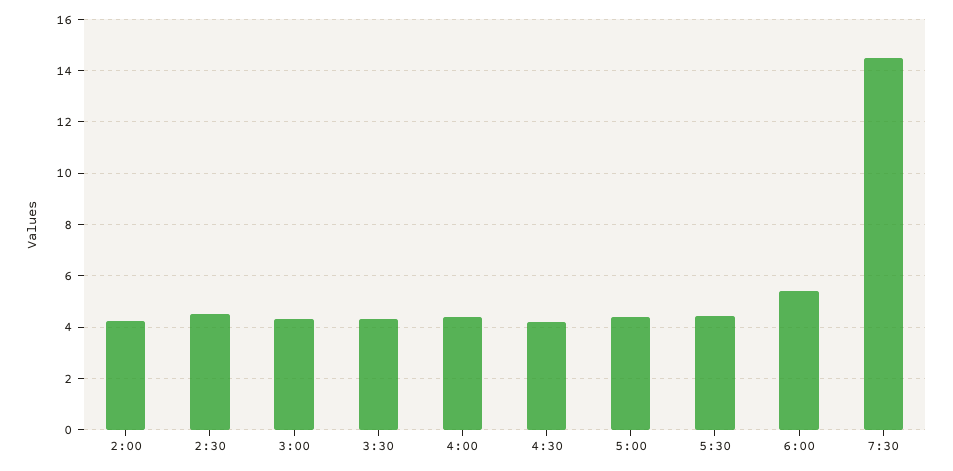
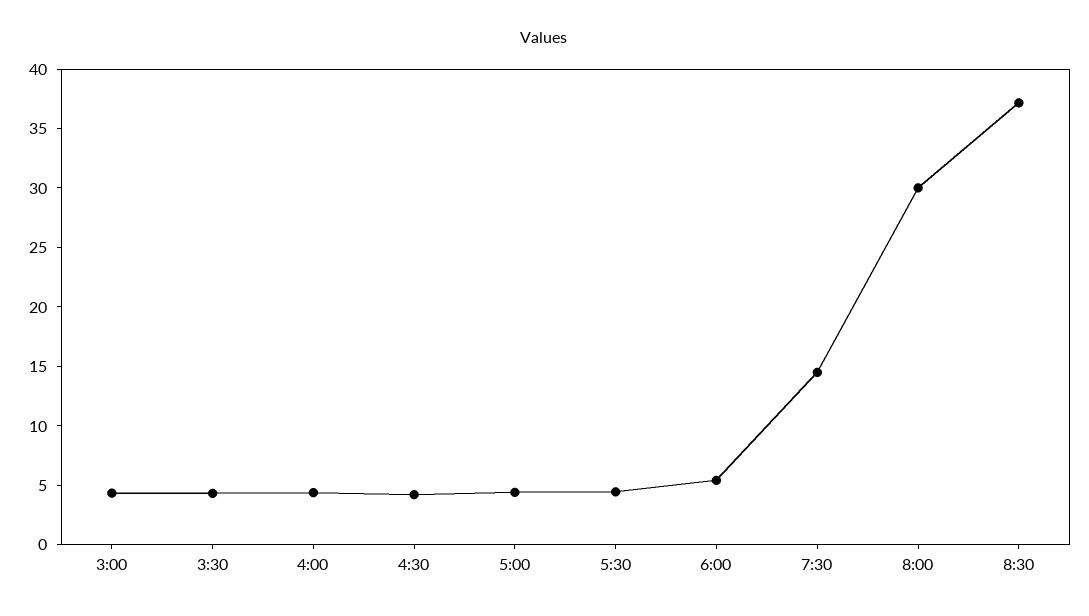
2:00: 4.25 -> none
2:30: 4.5 -> none
8:00: none -> 30
8:30: none -> 37

